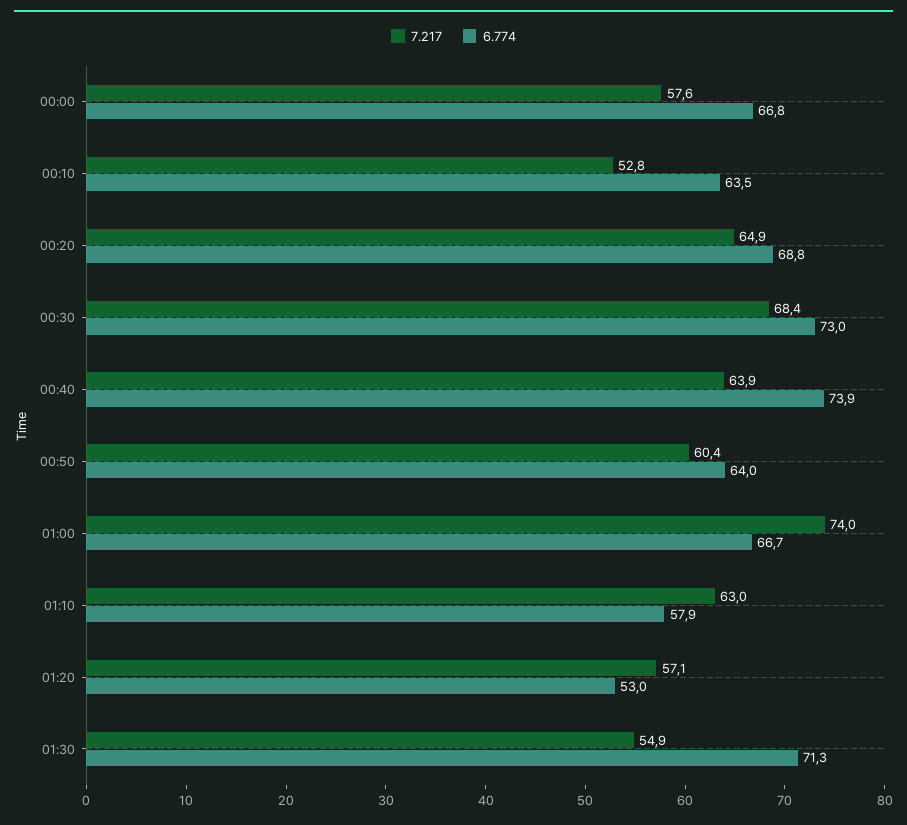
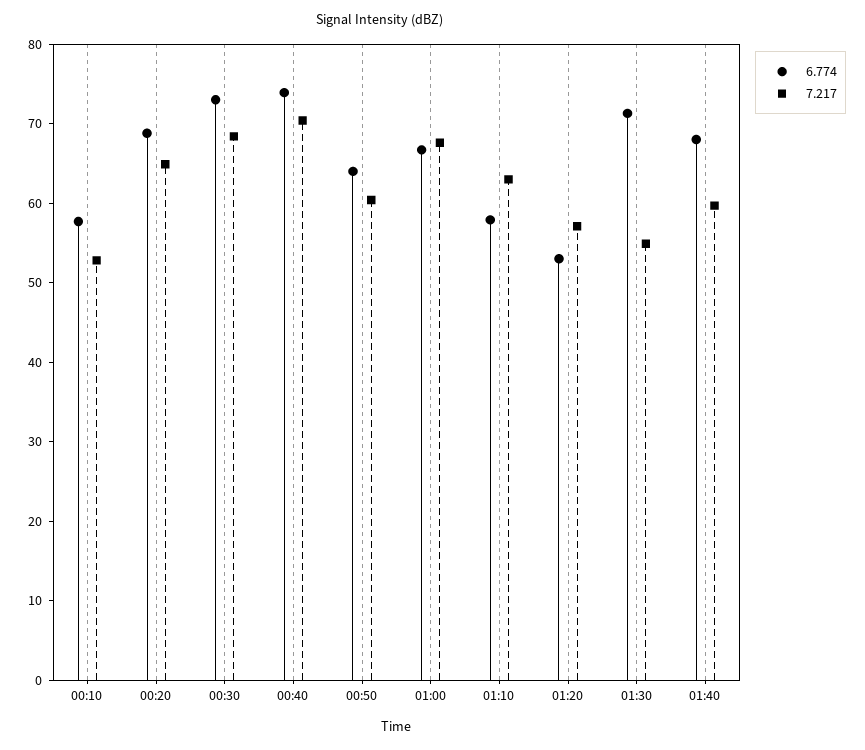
7.217, 00:00: 57.6 -> none
6.774, 00:00: 66.8 -> none
6.774, 00:10: 63.5 -> 58
7.217, 00:40: 63.9 -> 70
7.217, 01:00: 74 -> 68
6.774, 01:40: none -> 68
7.217, 01:40: none -> 60

